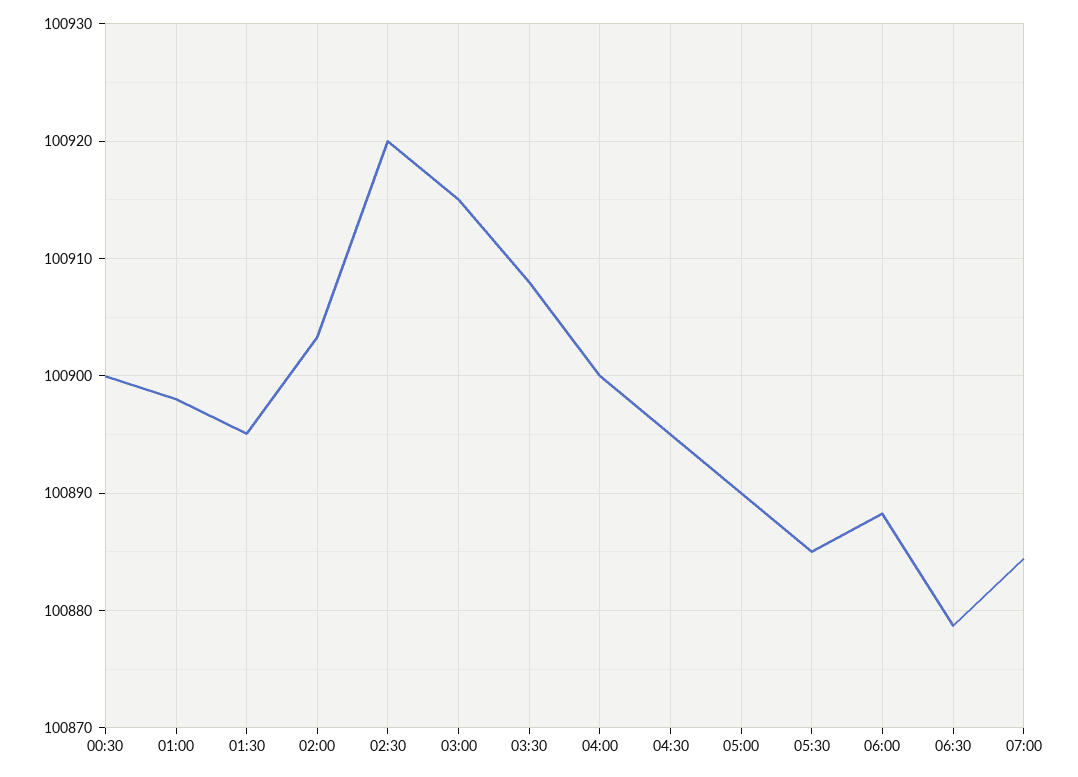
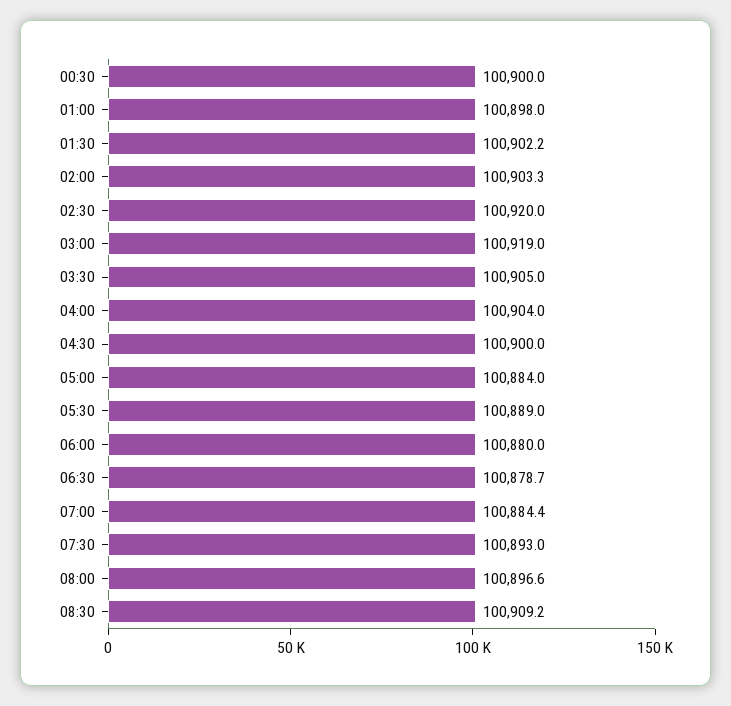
01:30: 100895 -> 100902.2
03:00: 100915 -> 100919
03:30: 100908 -> 100905
04:00: 100900 -> 100904
04:30: 100895 -> 100900
05:00: 100890 -> 100884
05:30: 100885 -> 100889
06:00: 100888 -> 100880
07:30: none -> 100893
08:00: none -> 100896.6
08:30: none -> 100909.2

